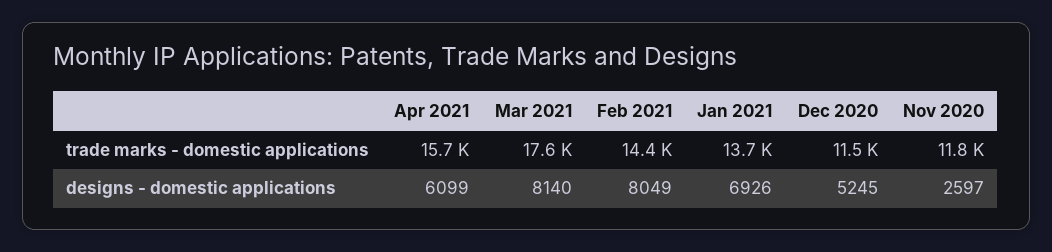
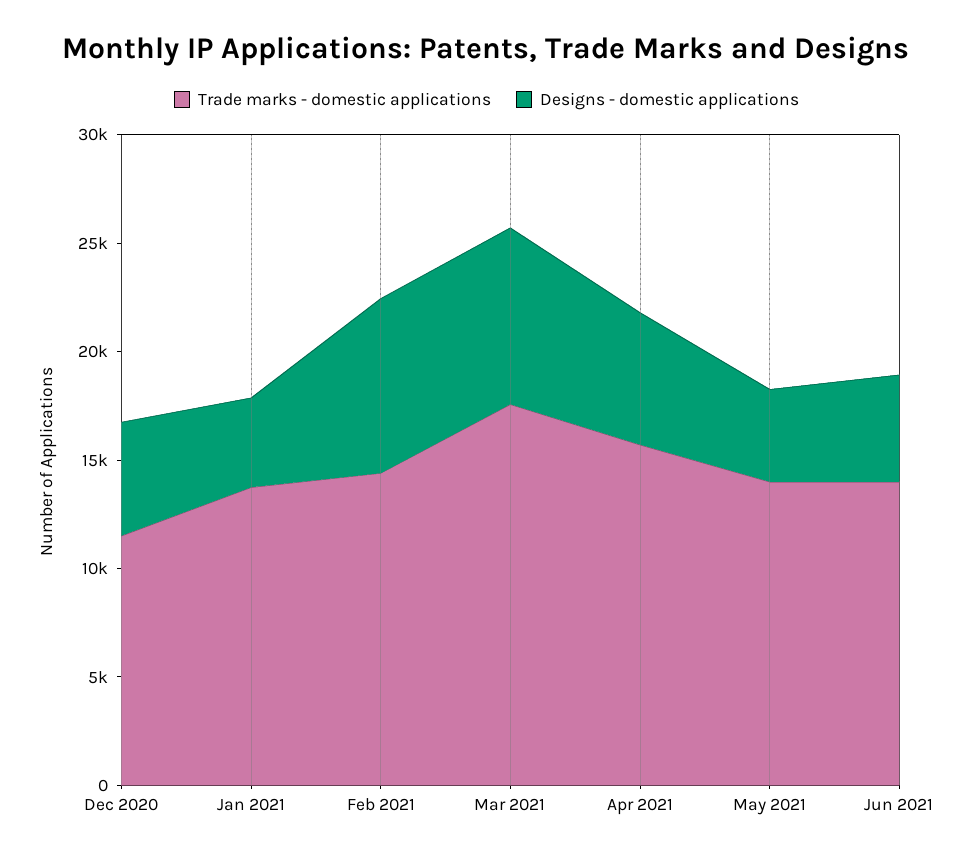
trade marks - domestic applications, Nov 2020: 11800 -> none
designs - domestic applications, Jan 2021: 6926 -> 4000
designs - domestic applications, Nov 2020: 2597 -> none
trade marks - domestic applications, May 2021: none -> 14000
designs - domestic applications, May 2021: none -> 4000
trade marks - domestic applications, Jun 2021: none -> 14000
designs - domestic applications, Jun 2021: none -> 5000

